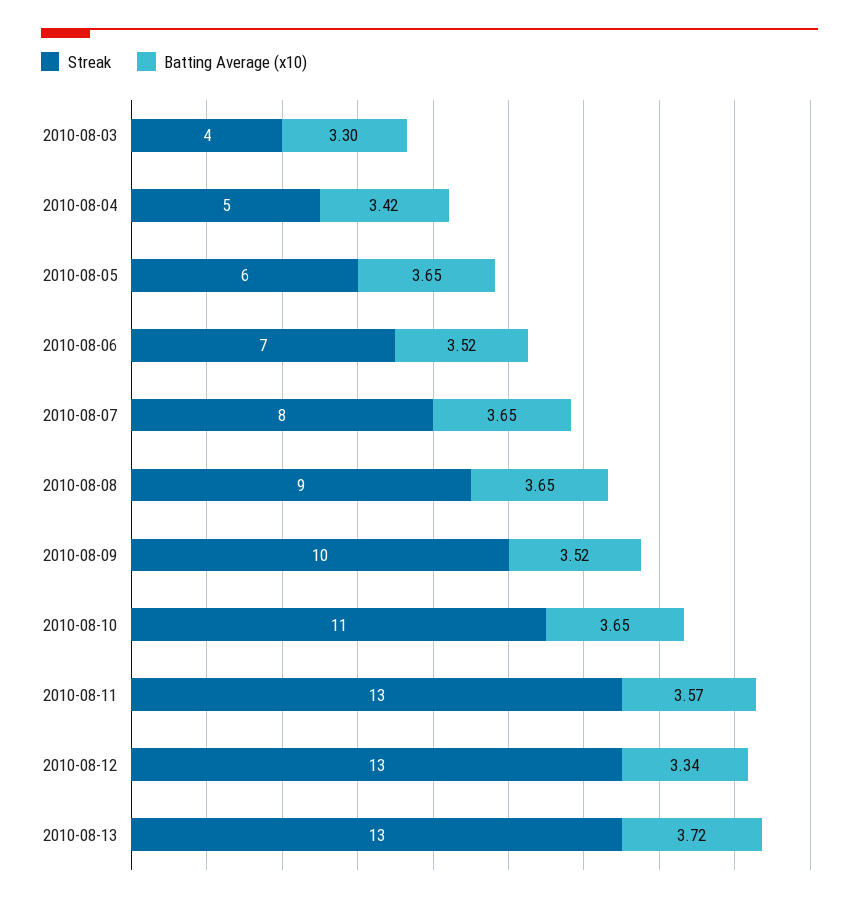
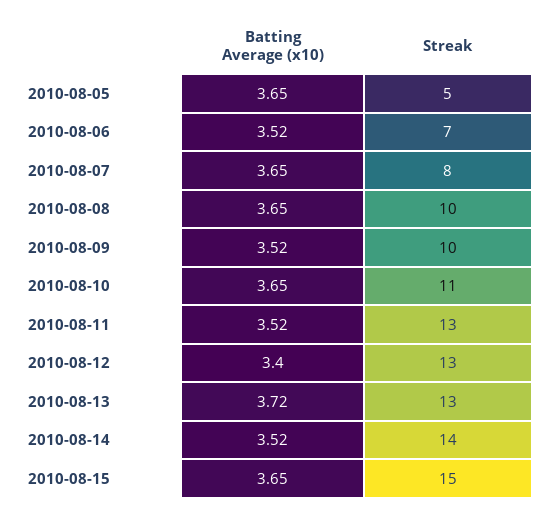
Streak, 2010-08-03: 4 -> none
Batting Average (x10), 2010-08-03: 3.3 -> none
Streak, 2010-08-04: 5 -> none
Batting Average (x10), 2010-08-04: 3.42 -> none
Streak, 2010-08-05: 6 -> 5
Streak, 2010-08-08: 9 -> 10
Batting Average (x10), 2010-08-11: 3.57 -> 3.52
Batting Average (x10), 2010-08-12: 3.34 -> 3.4
Batting Average (x10), 2010-08-14: none -> 3.52
Streak, 2010-08-14: none -> 14
Batting Average (x10), 2010-08-15: none -> 3.65
Streak, 2010-08-15: none -> 15

